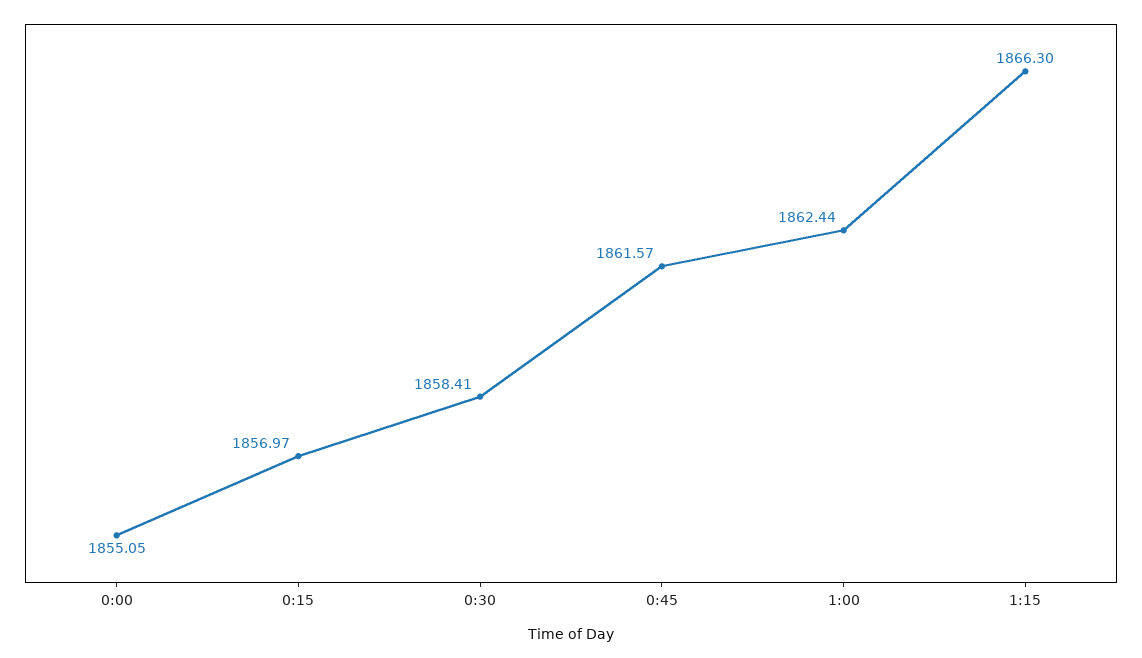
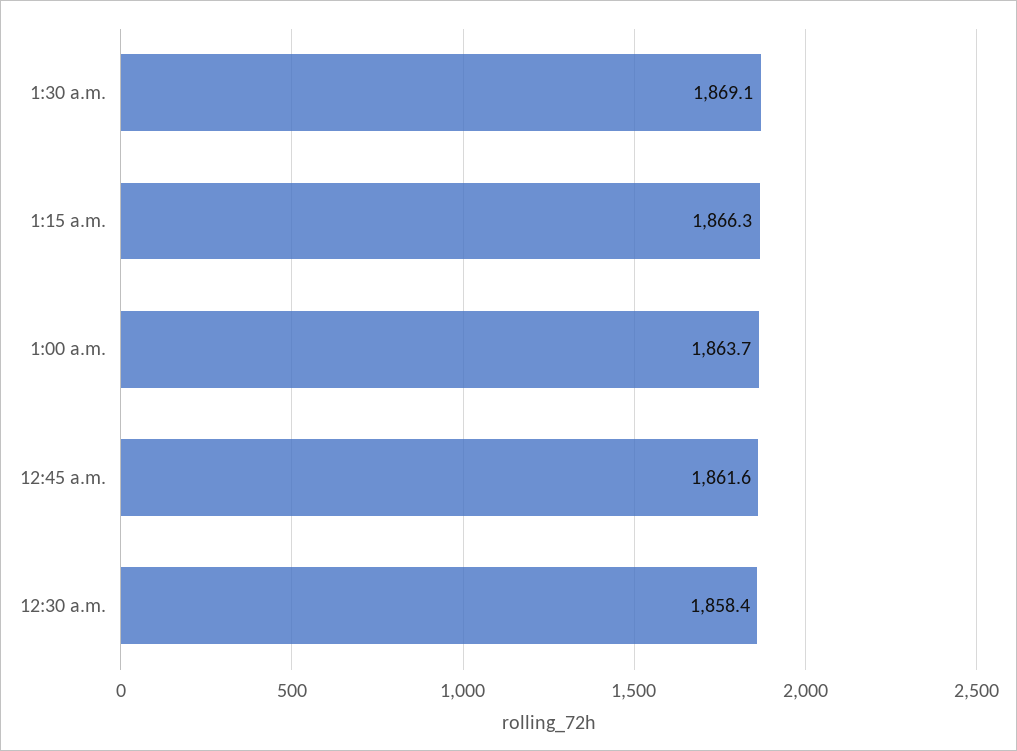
0:00: 1855.05 -> none
0:15: 1856.97 -> none
1:00: 1862.44 -> 1863.7
1:30 a.m.: none -> 1869.1

